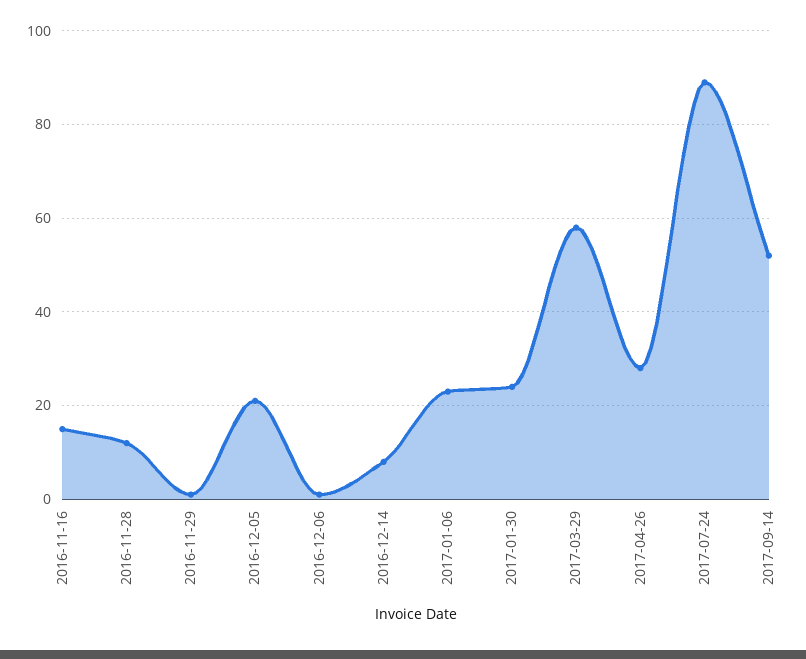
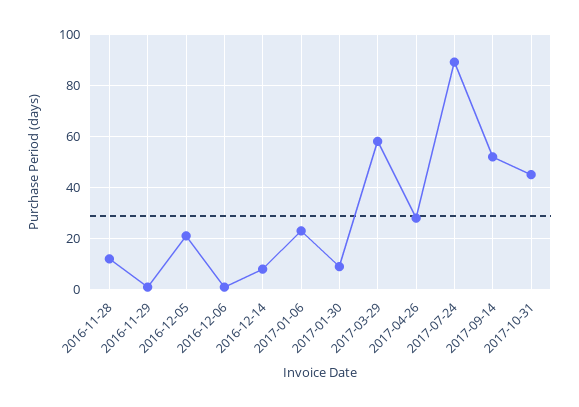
2016-11-16: 15 -> none
2017-01-30: 25 -> 10
2017-10-31: none -> 45

